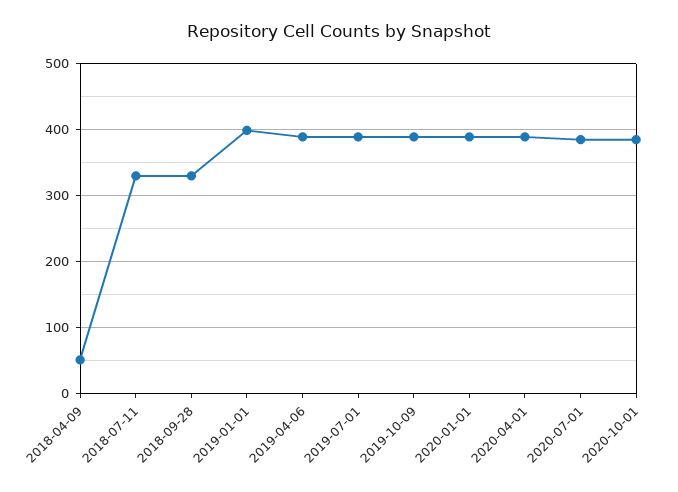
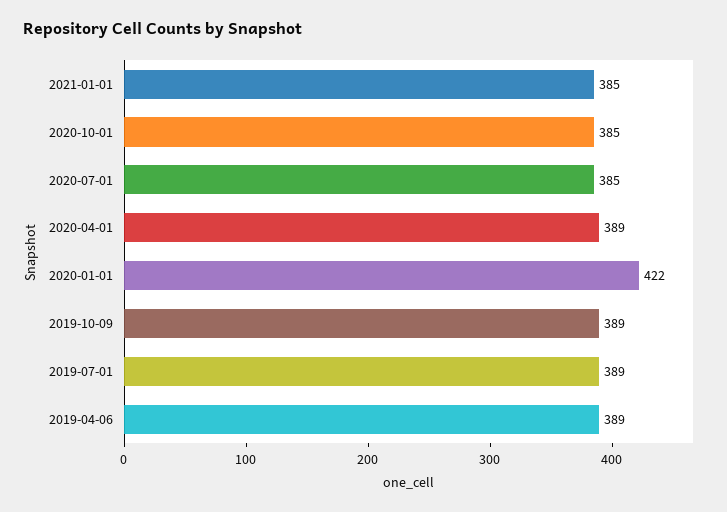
2018-04-09: 50 -> none
2018-07-11: 330 -> none
2018-09-28: 330 -> none
2019-01-01: 400 -> none
2020-01-01: 390 -> 422
2021-01-01: none -> 385

